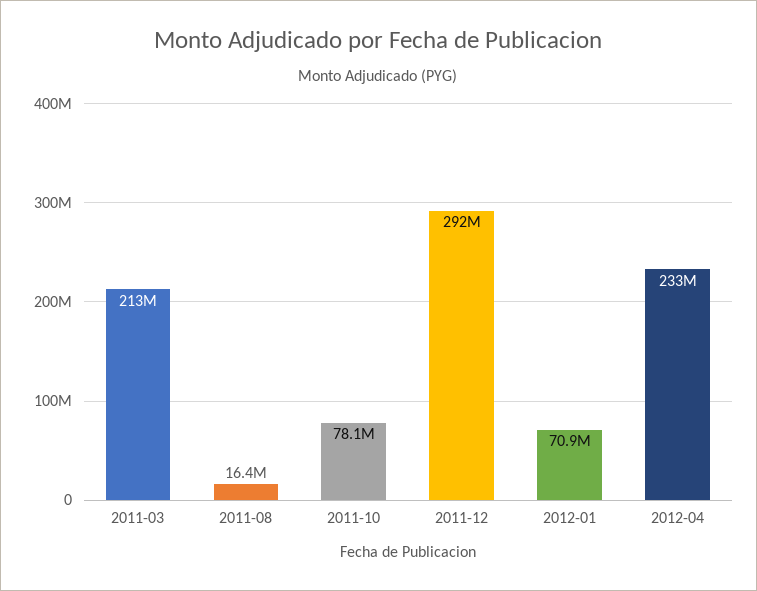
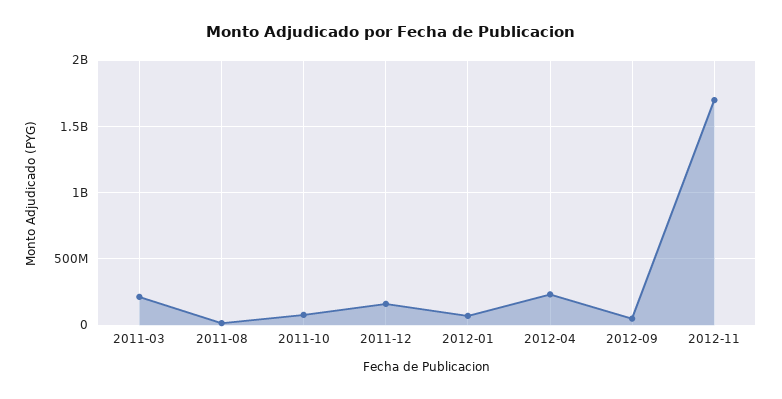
2011-12: 292000000 -> 150000000
2012-09: none -> 50000000
2012-11: none -> 1700000000

